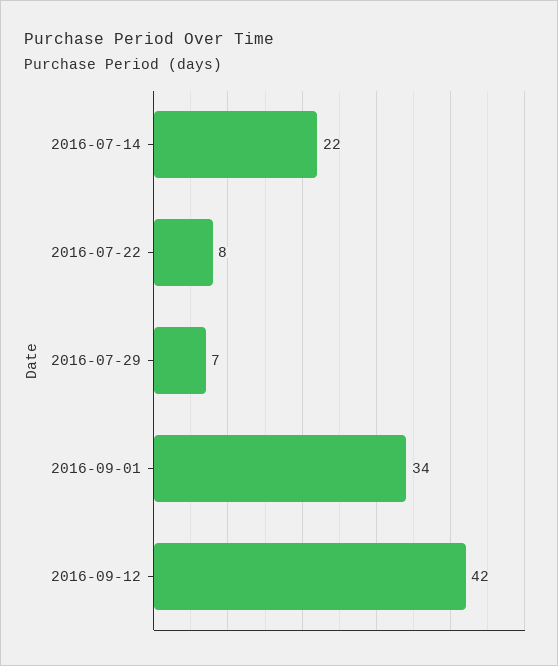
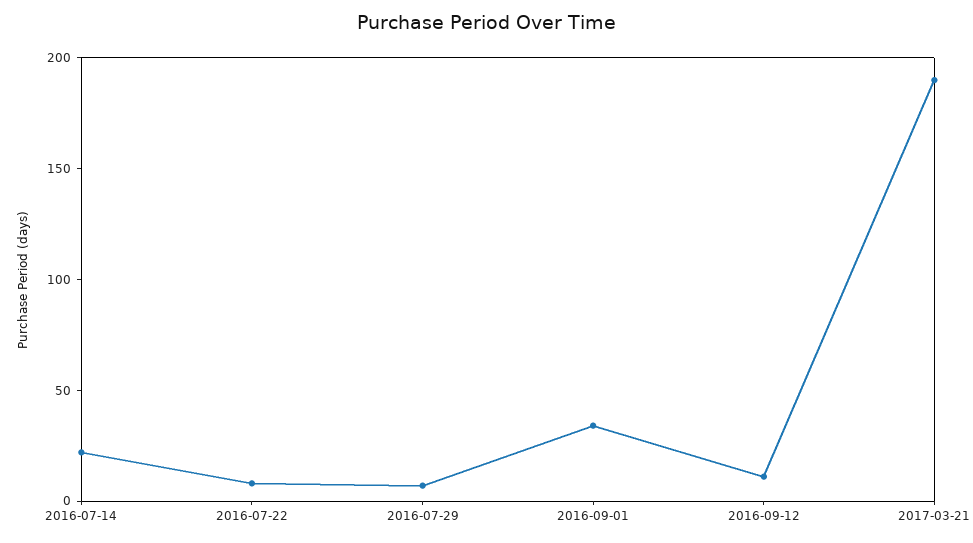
2016-09-12: 42 -> 10
2017-03-21: none -> 190

